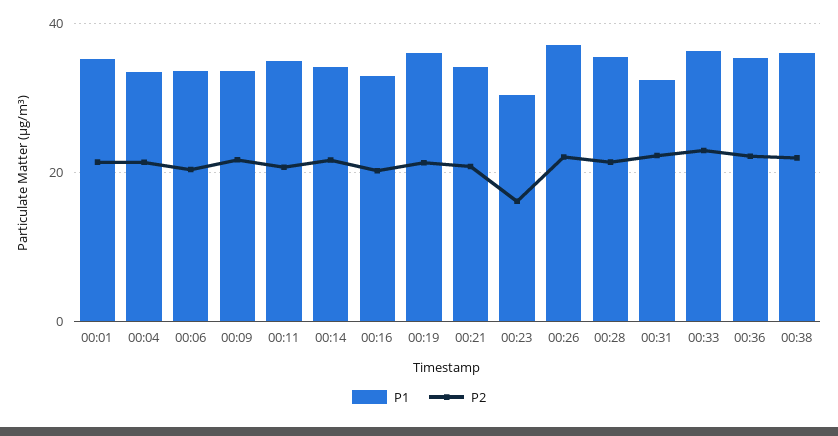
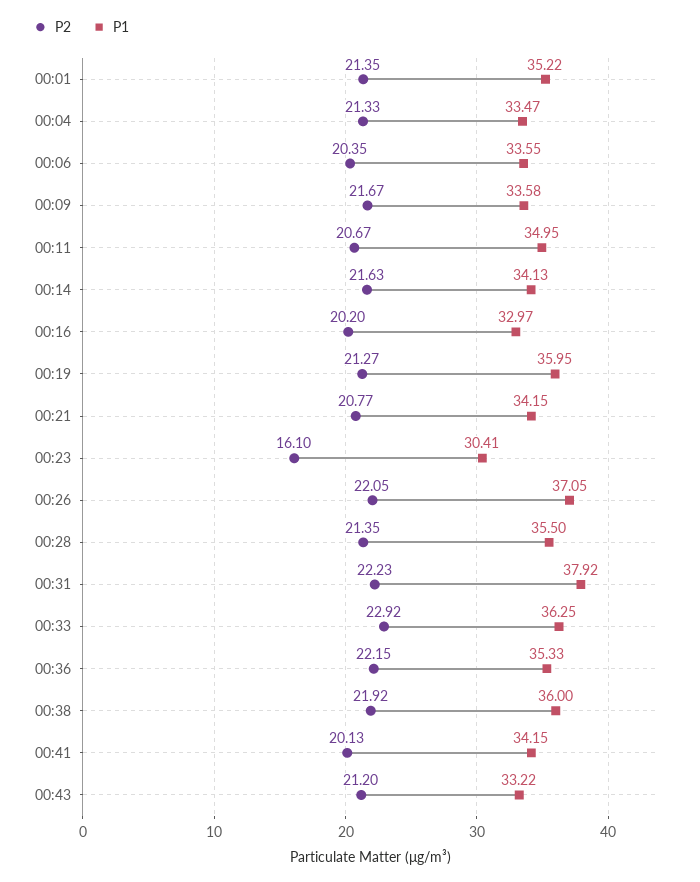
P1, 00:31: 32 -> 37.92
P2, 00:41: none -> 20.13
P1, 00:41: none -> 34.15
P2, 00:43: none -> 21.2
P1, 00:43: none -> 33.22

